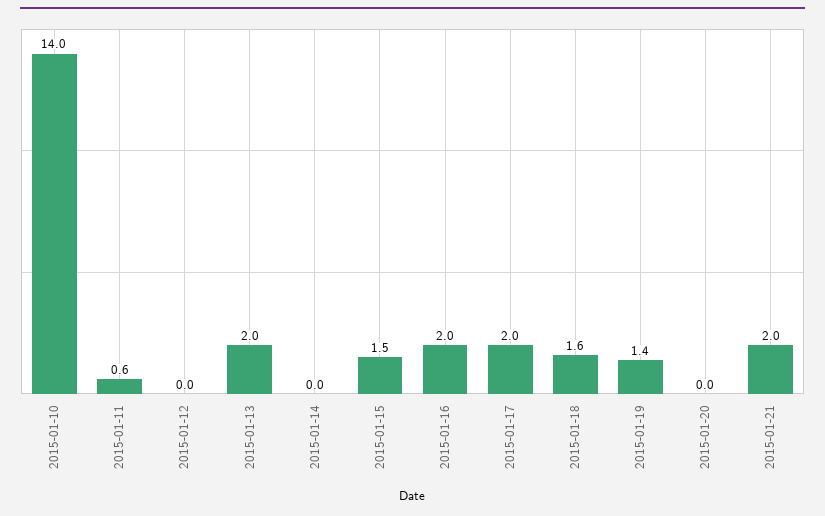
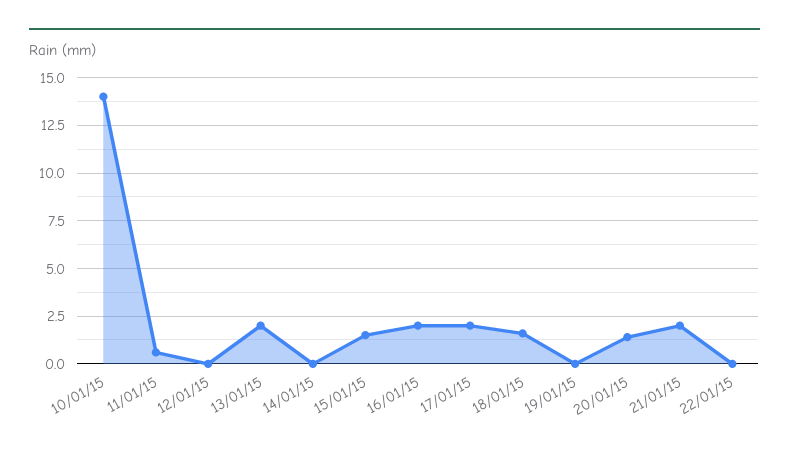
2015-01-19: 1.4 -> 0
2015-01-20: 0 -> 1.5
22/01/15: none -> 0

